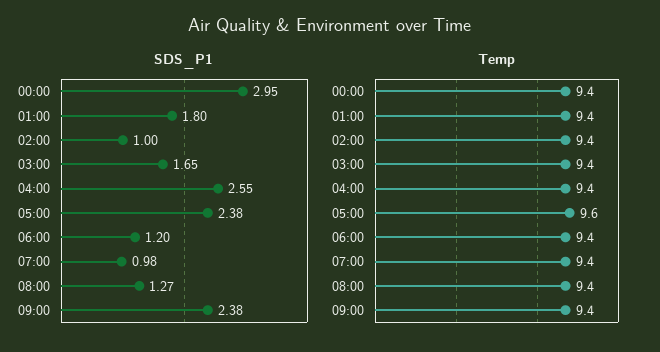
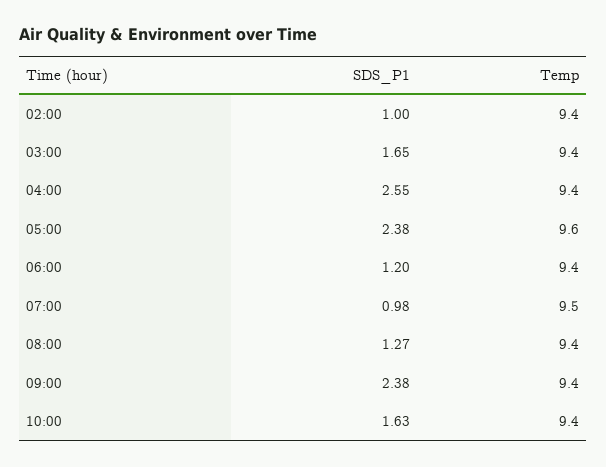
SDS_P1, 00:00: 2.95 -> none
SDS_P1, 01:00: 1.8 -> none
Temp, 00:00: 9.4 -> none
Temp, 01:00: 9.4 -> none
Temp, 07:00: 9.4 -> 9.5
SDS_P1, 10:00: none -> 1.63
Temp, 10:00: none -> 9.4

